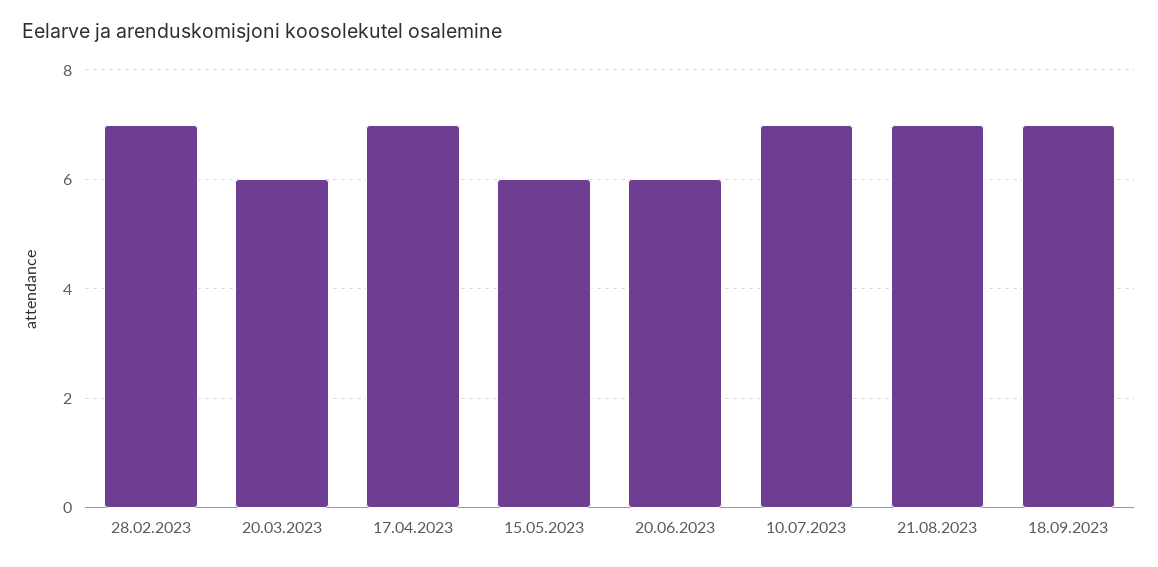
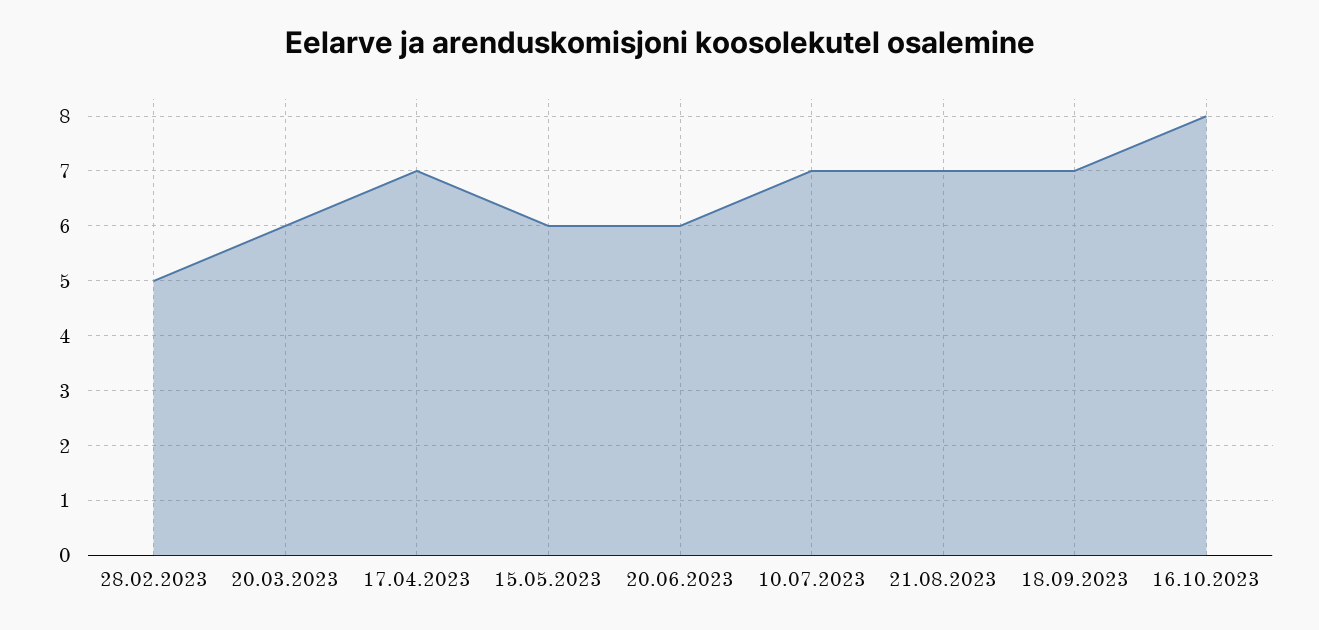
28.02.2023: 7 -> 5
16.10.2023: none -> 8

